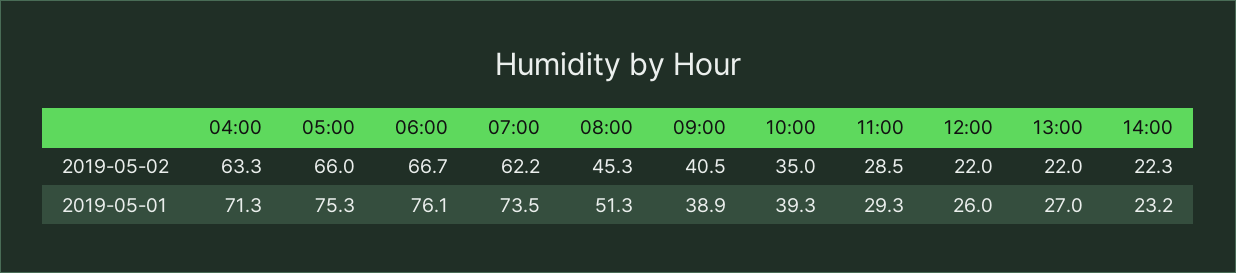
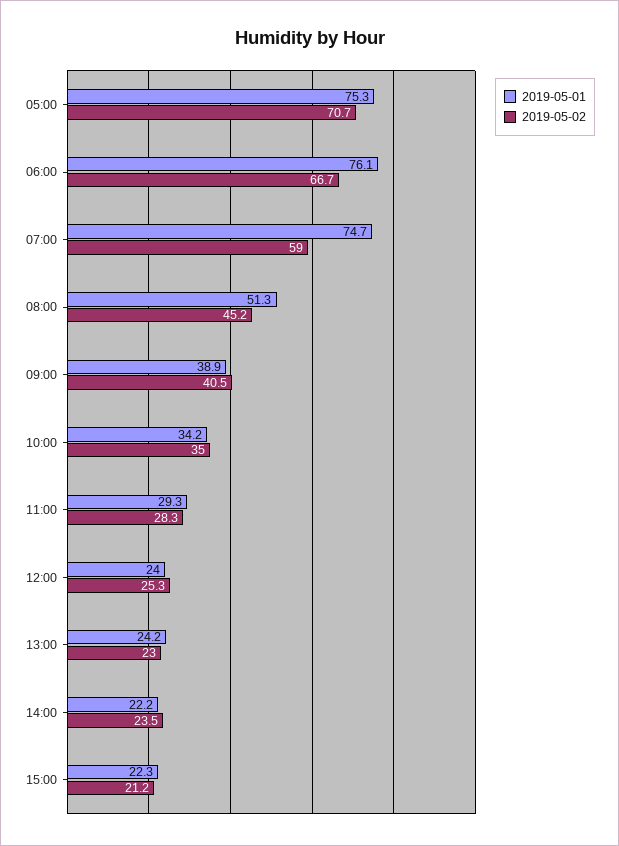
2019-05-02, 04:00: 63.3 -> none
2019-05-02, 05:00: 66 -> 70.7
2019-05-02, 07:00: 62.2 -> 59
2019-05-02, 08:00: 45.3 -> 45.2
2019-05-02, 11:00: 28.5 -> 28.3
2019-05-02, 12:00: 22 -> 25.3
2019-05-02, 13:00: 22 -> 23
2019-05-02, 14:00: 22.3 -> 23.5
2019-05-01, 04:00: 71.3 -> none
2019-05-01, 07:00: 73.5 -> 74.7
2019-05-01, 10:00: 39.3 -> 34.2
2019-05-01, 12:00: 26 -> 24
2019-05-01, 13:00: 27 -> 24.2
2019-05-01, 14:00: 23.2 -> 22.2
2019-05-01, 15:00: none -> 22.3
2019-05-02, 15:00: none -> 21.2

